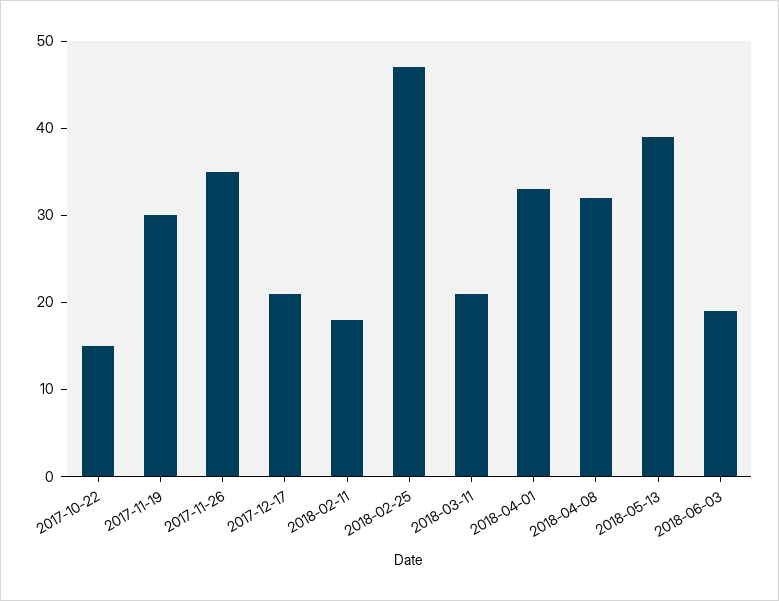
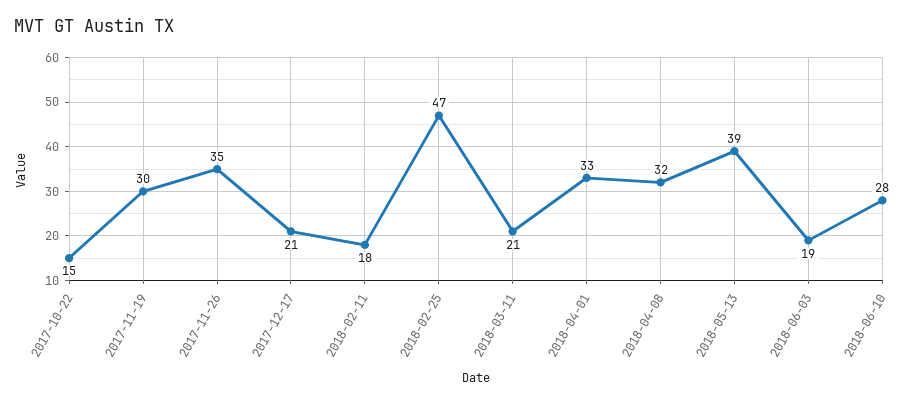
2018-06-10: none -> 28

